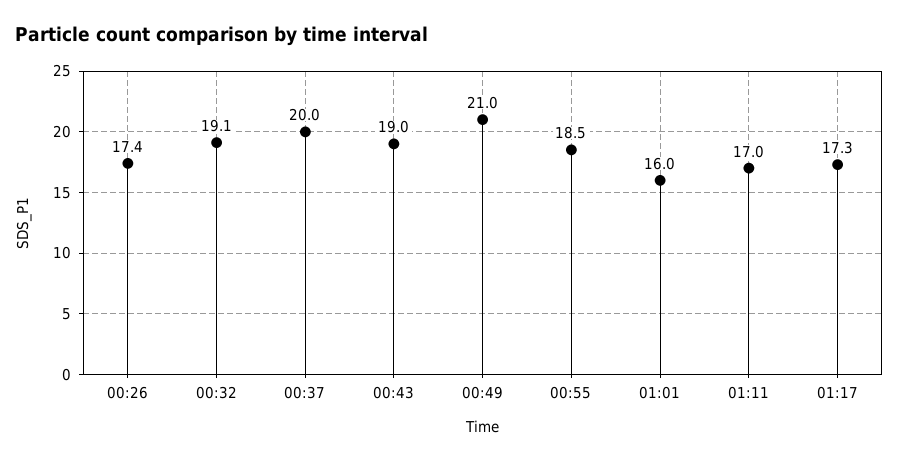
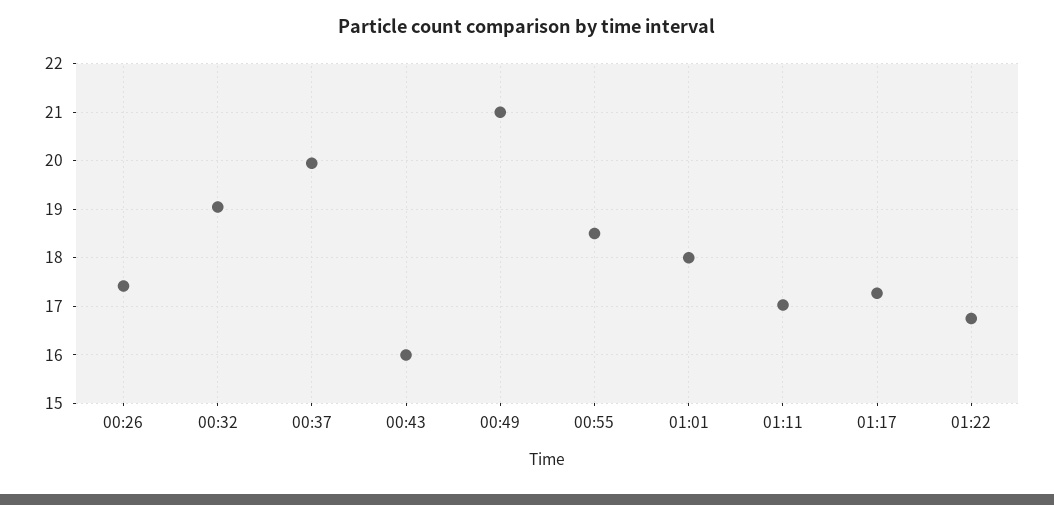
00:43: 19 -> 16
01:01: 16 -> 18
01:22: none -> 16.8

